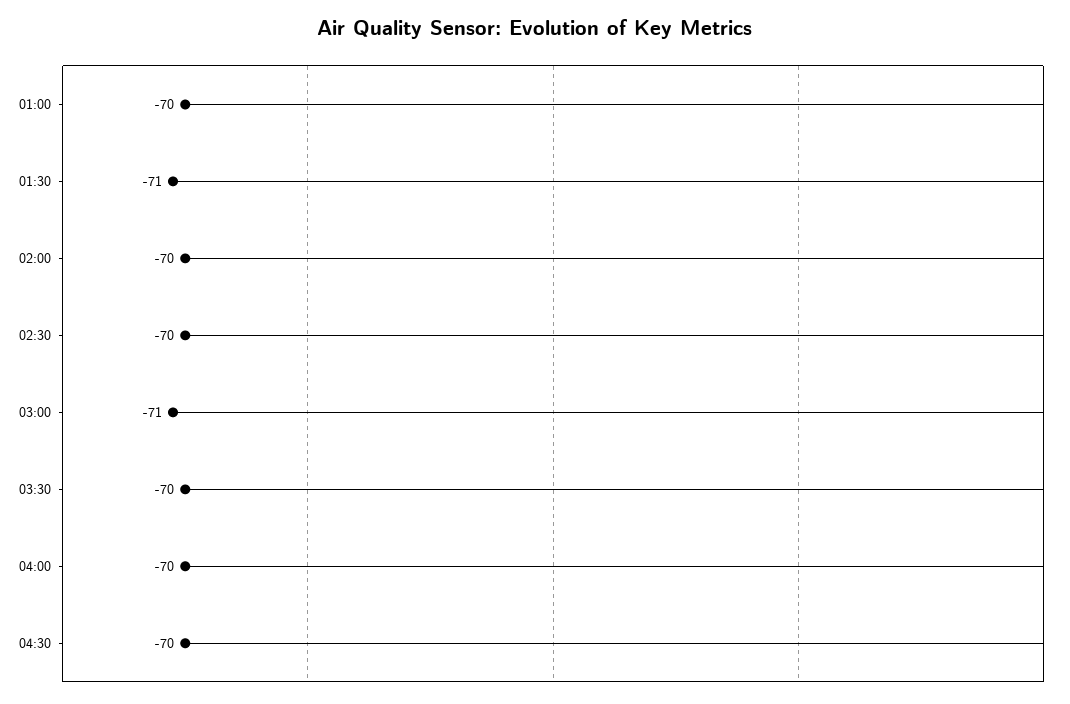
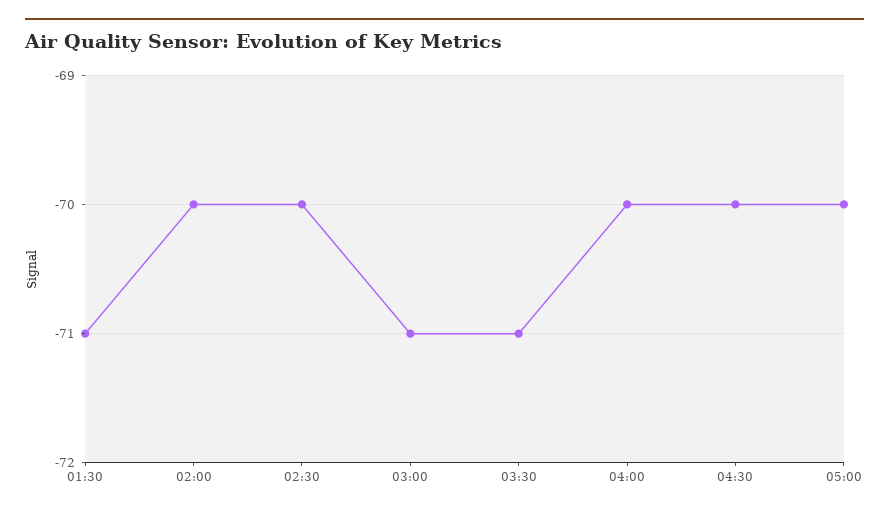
01:00: -70 -> none
03:30: -70 -> -71
05:00: none -> -70

